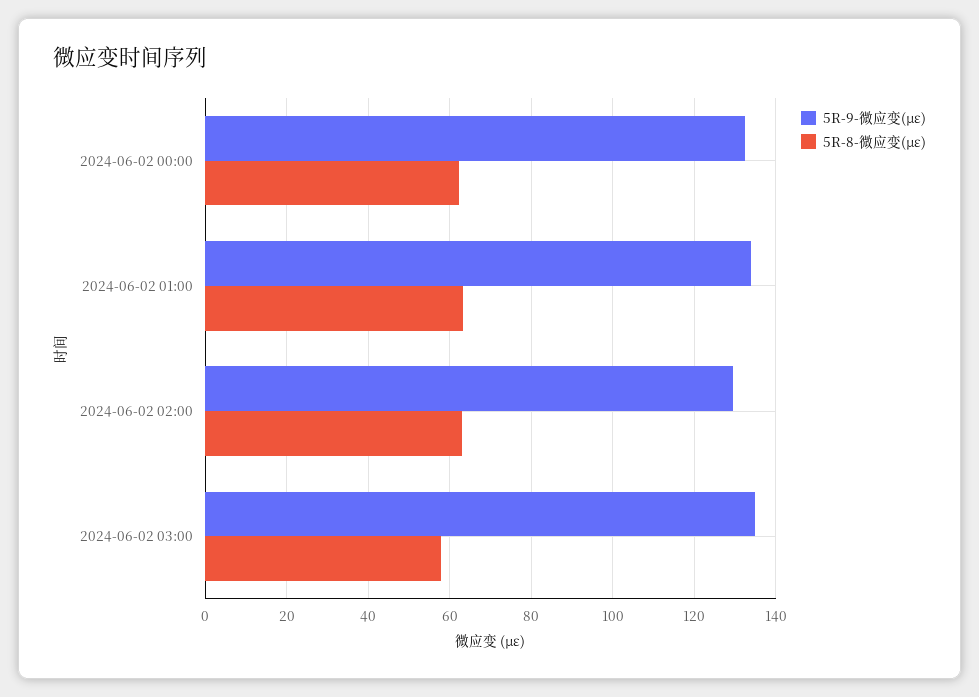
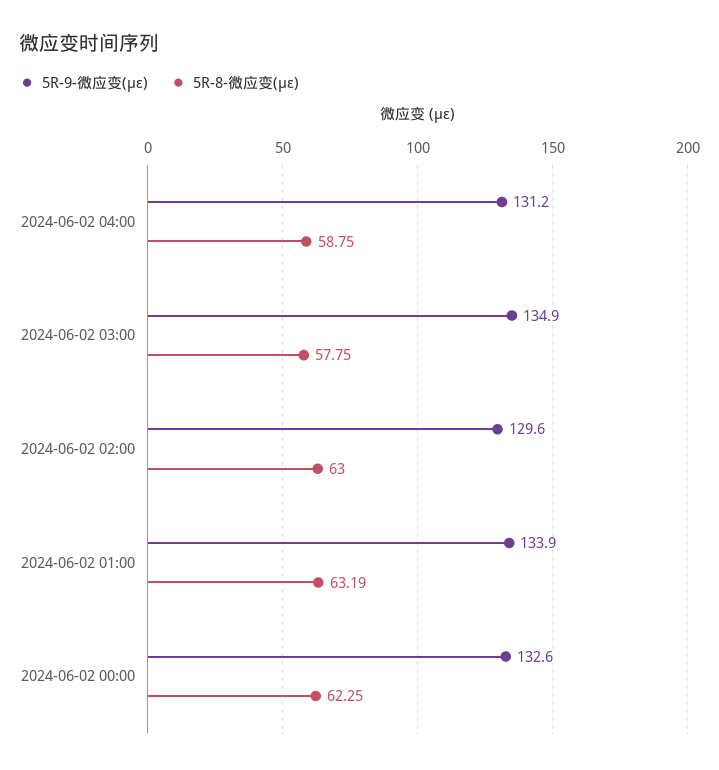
5R-9-微应变(με), 2024-06-02 04:00: none -> 131.2
5R-8-微应变(με), 2024-06-02 04:00: none -> 58.75

